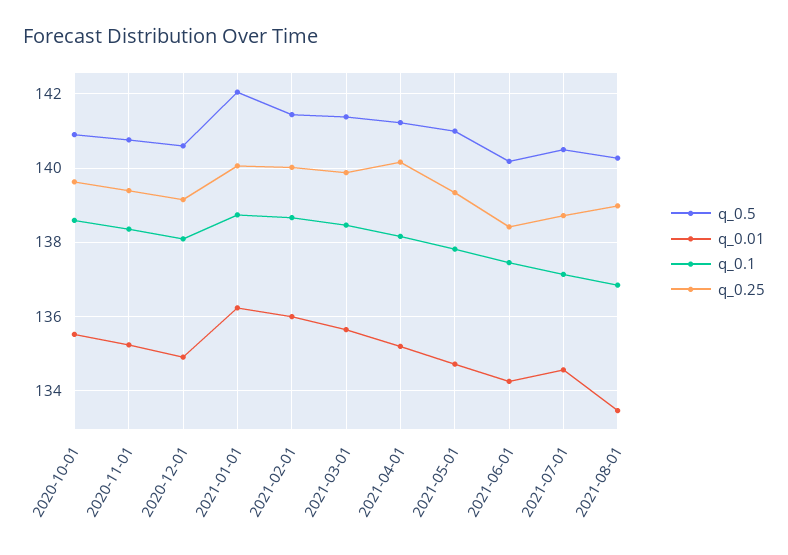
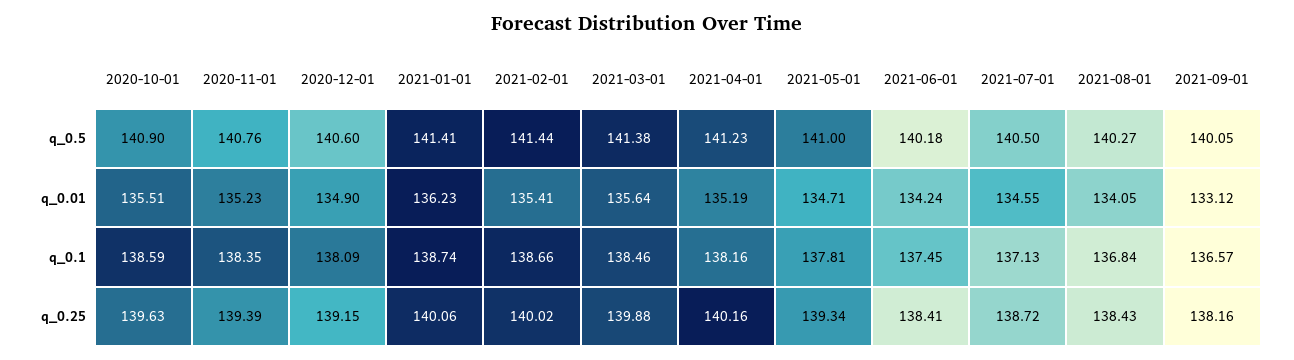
q_0.5, 2021-01-01: 142 -> 141.41
q_0.01, 2021-02-01: 136 -> 135.41
q_0.01, 2021-08-01: 133.4 -> 134.05
q_0.25, 2021-08-01: 139 -> 138.43
q_0.5, 2021-09-01: none -> 140.05
q_0.01, 2021-09-01: none -> 133.12
q_0.1, 2021-09-01: none -> 136.57
q_0.25, 2021-09-01: none -> 138.16

